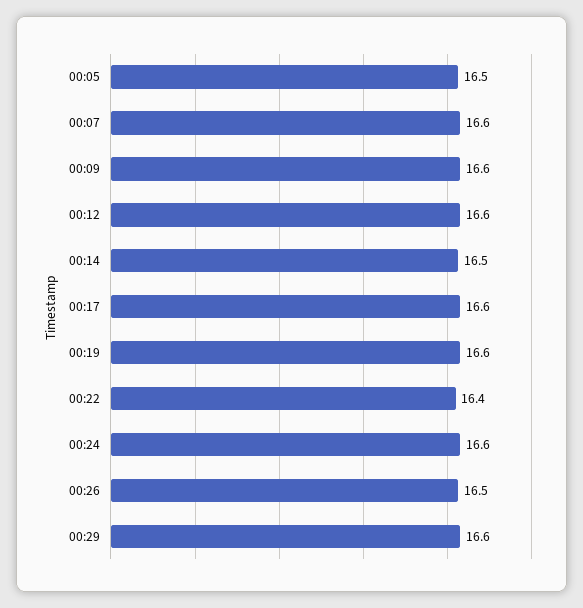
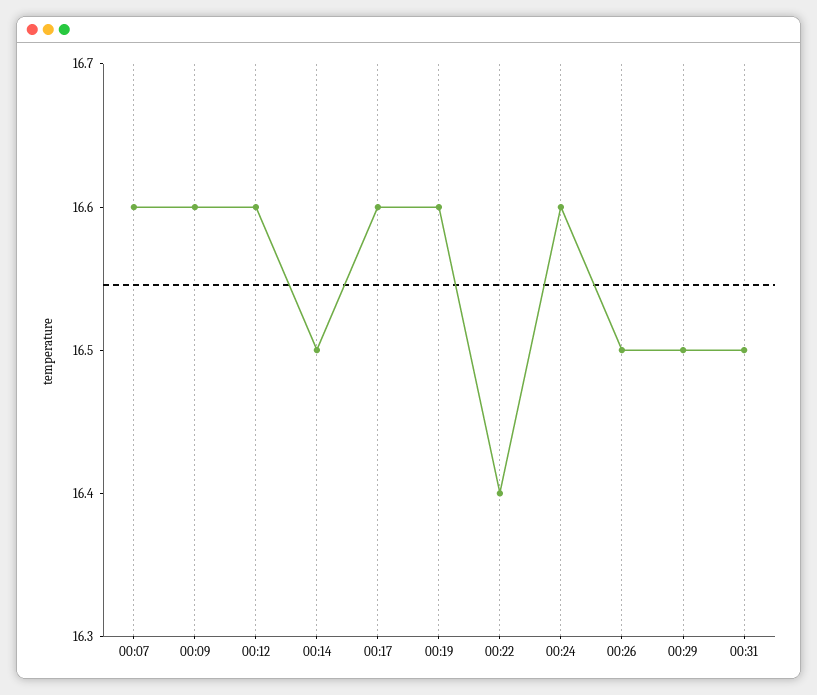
00:05: 16.5 -> none
00:29: 16.6 -> 16.5
00:31: none -> 16.5

